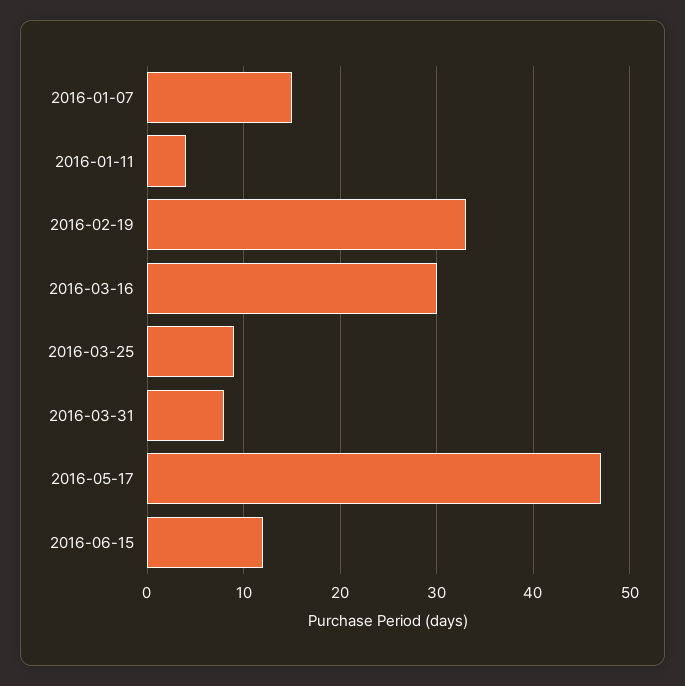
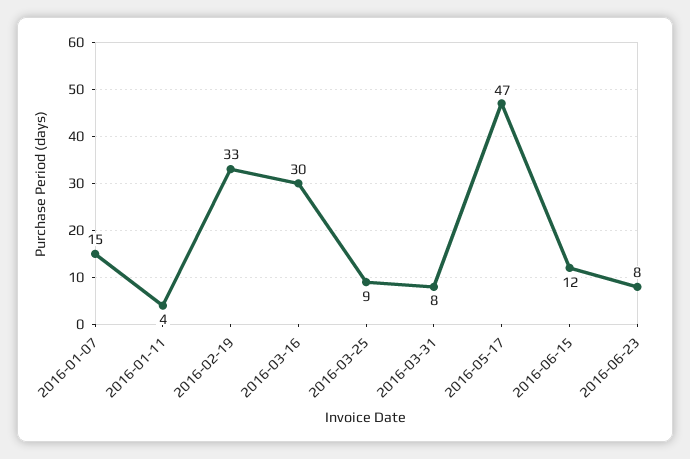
2016-06-23: none -> 8

